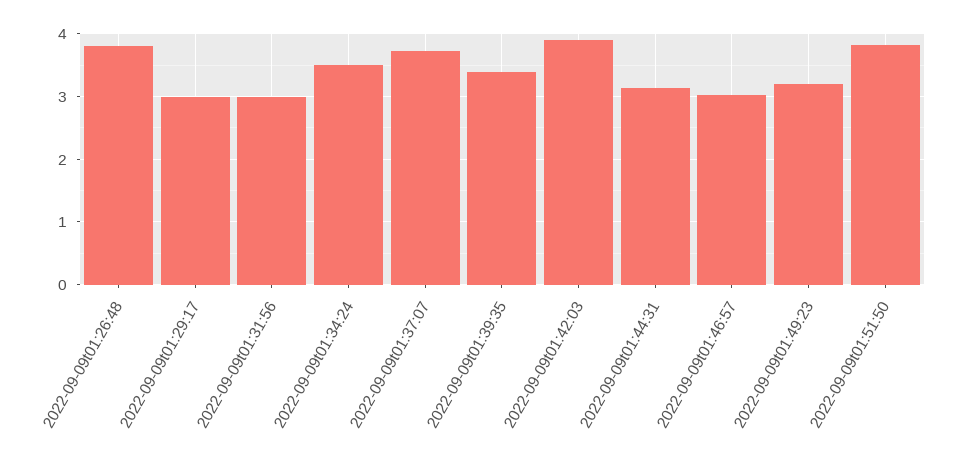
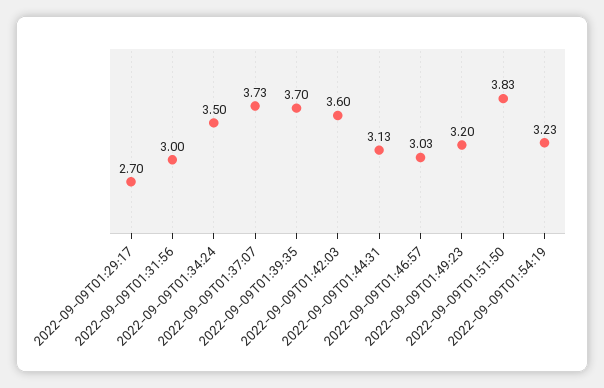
2022-09-09t01:26:48: 3.8 -> none
2022-09-09t01:29:17: 3 -> 2.7
2022-09-09t01:39:35: 3.4 -> 3.7
2022-09-09t01:42:03: 3.9 -> 3.6
2022-09-09T01:54:19: none -> 3.23

